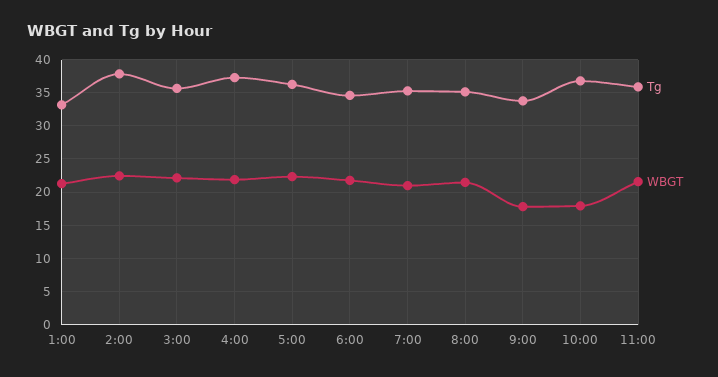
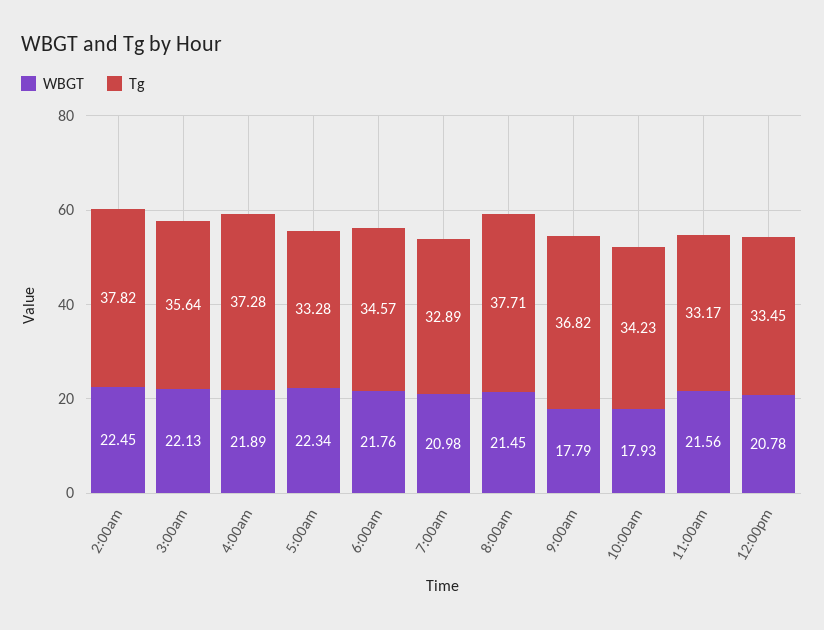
Tg, 1:00: 33 -> none
WBGT, 1:00: 21 -> none
Tg, 5:00: 36 -> 33.28
Tg, 7:00: 35 -> 32.89
Tg, 8:00: 35 -> 37.71
Tg, 9:00: 34 -> 36.82
Tg, 10:00: 37 -> 34.23
Tg, 11:00: 36 -> 33.17
WBGT, 12:00pm: none -> 20.78
Tg, 12:00pm: none -> 33.45

